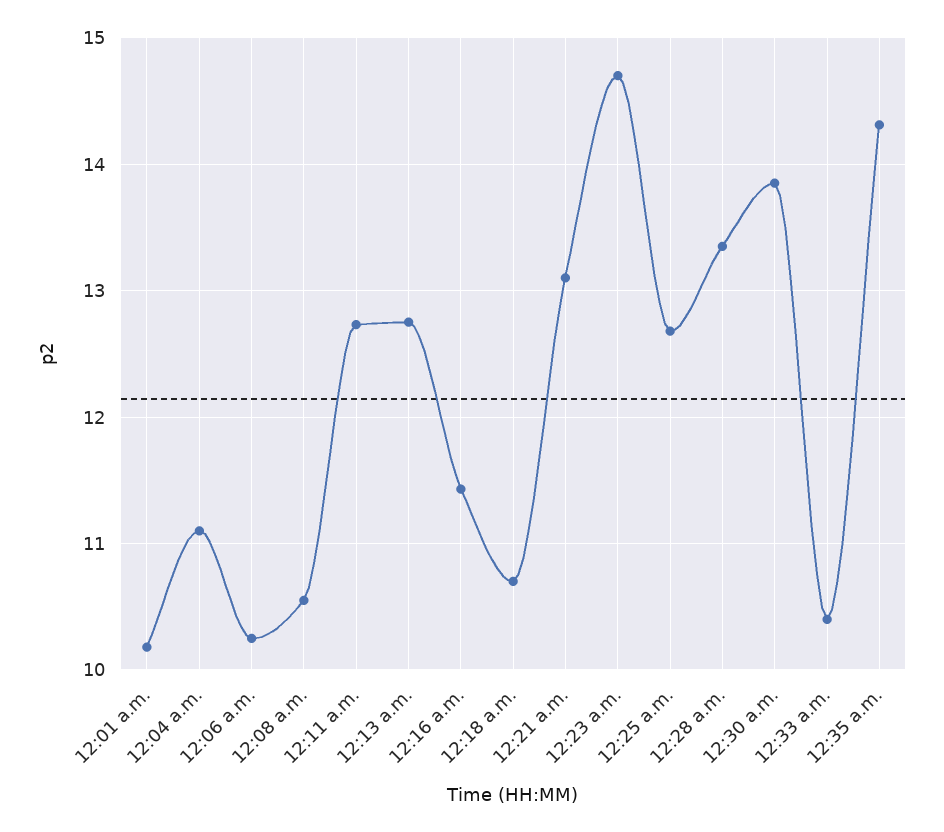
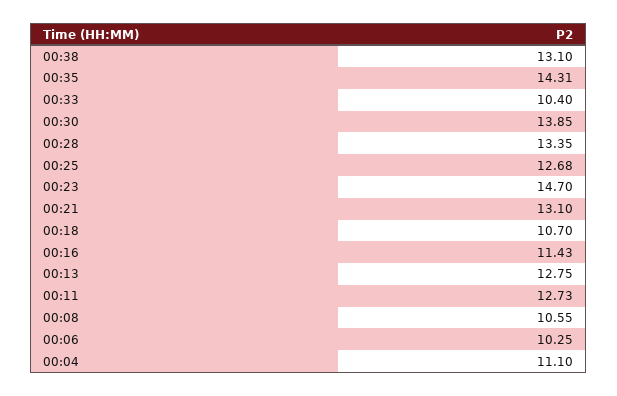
12:01 a.m.: 10.2 -> none
00:38: none -> 13.1

